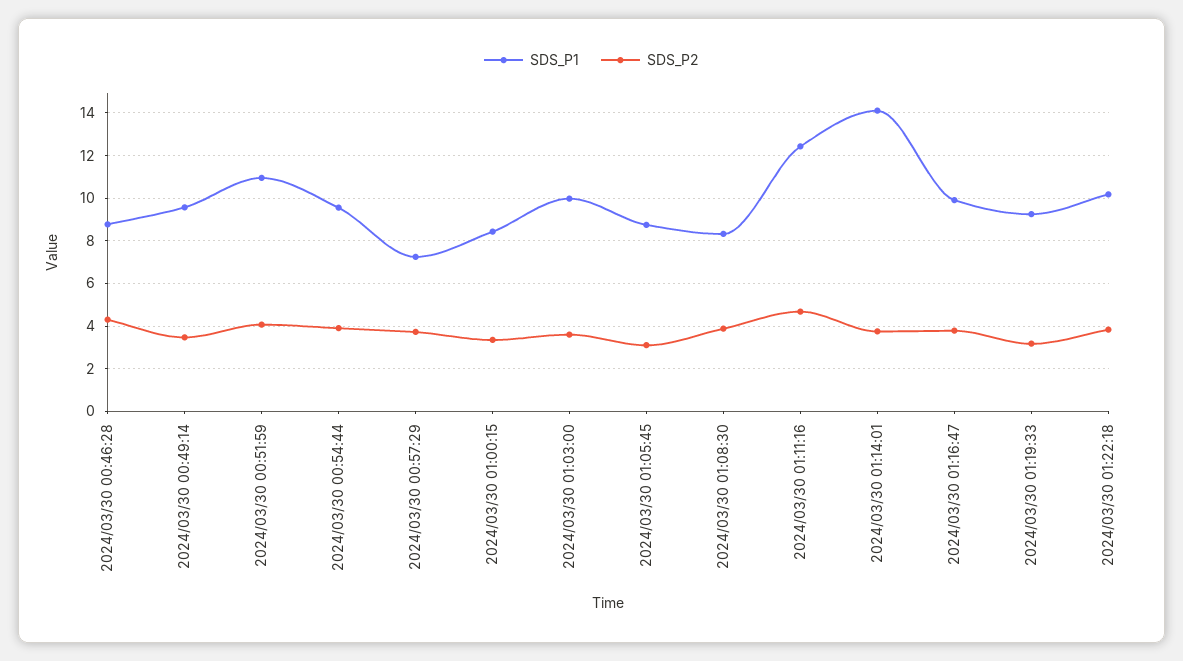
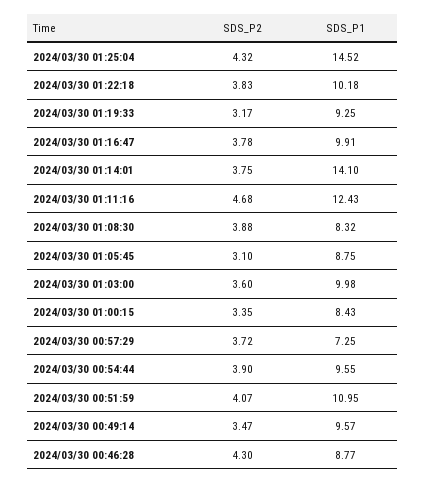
SDS_P2, 2024/03/30 01:25:04: none -> 4.32
SDS_P1, 2024/03/30 01:25:04: none -> 14.52

